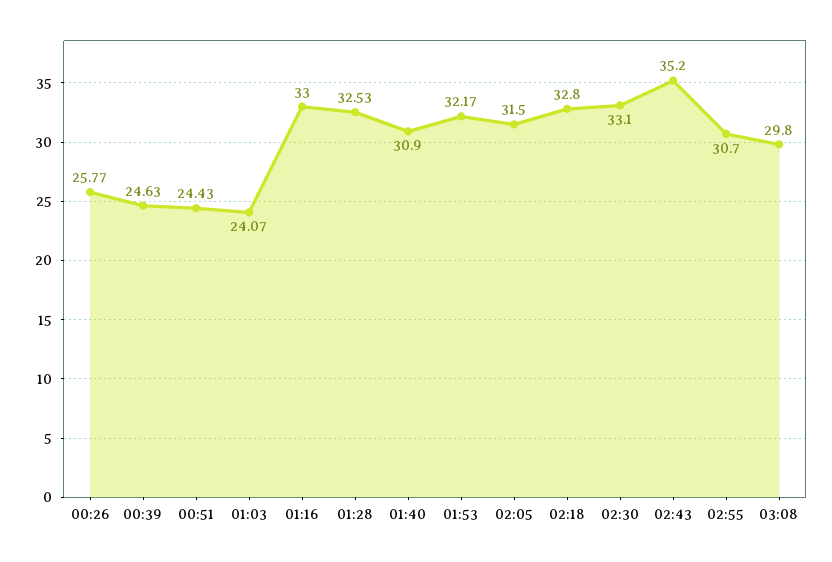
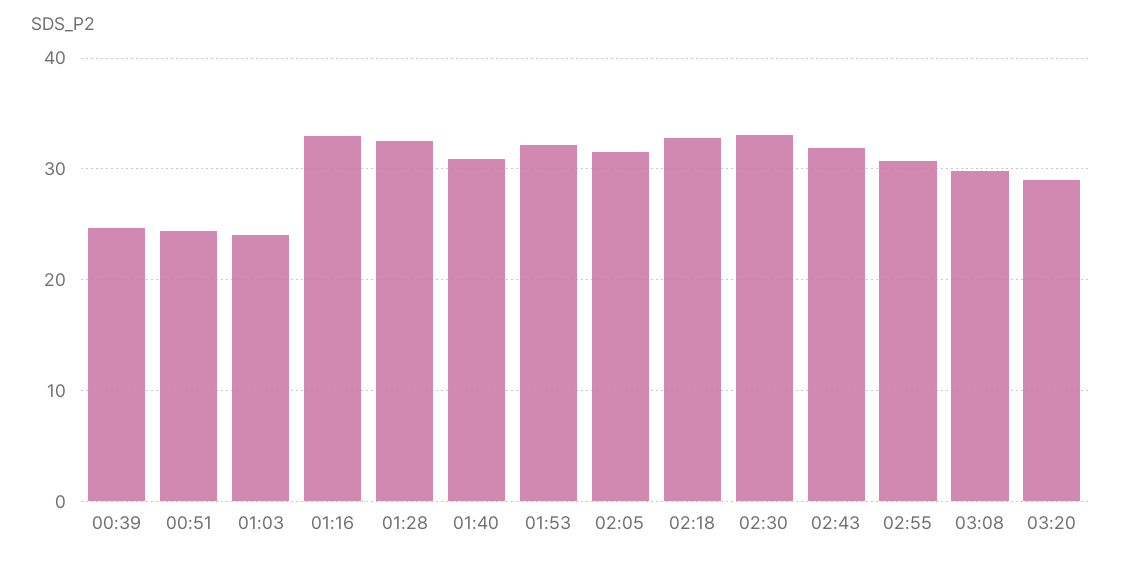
00:26: 25.77 -> none
02:43: 35.2 -> 32
03:20: none -> 29

